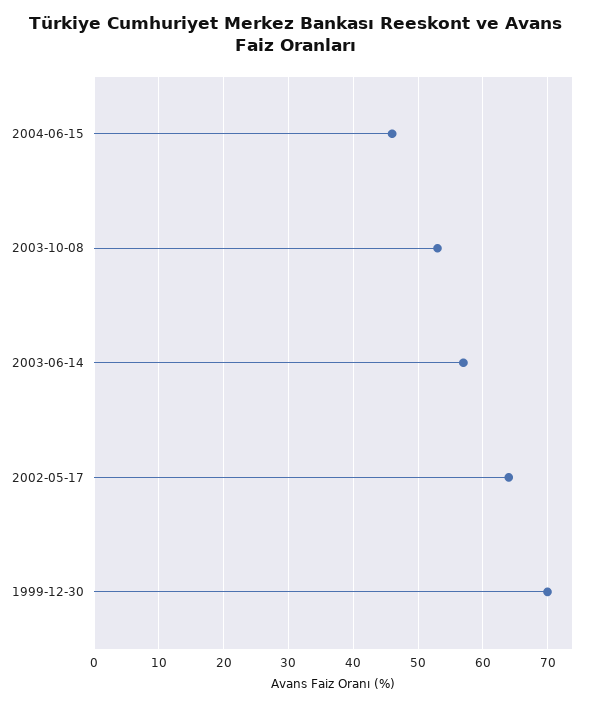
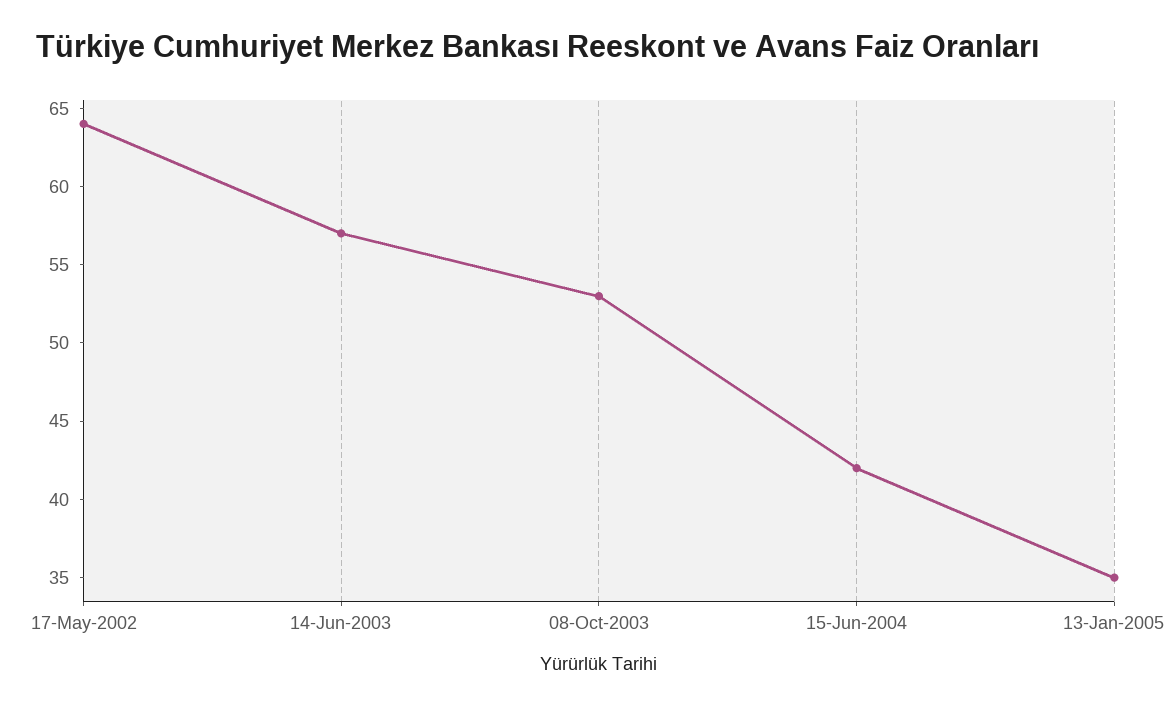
2004-06-15: 46 -> 42
1999-12-30: 70 -> none
13-Jan-2005: none -> 35

